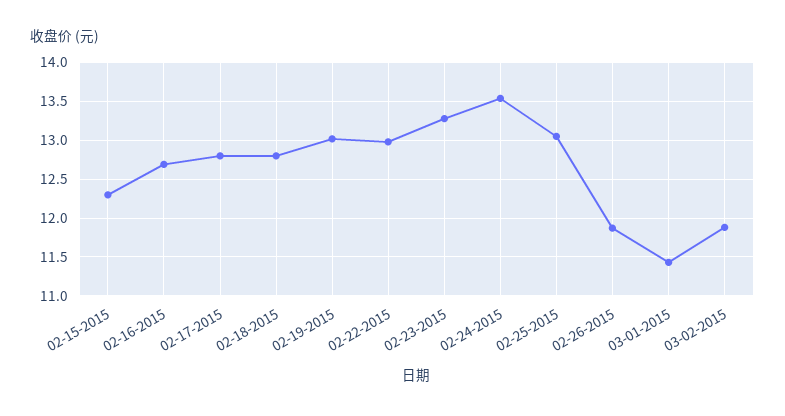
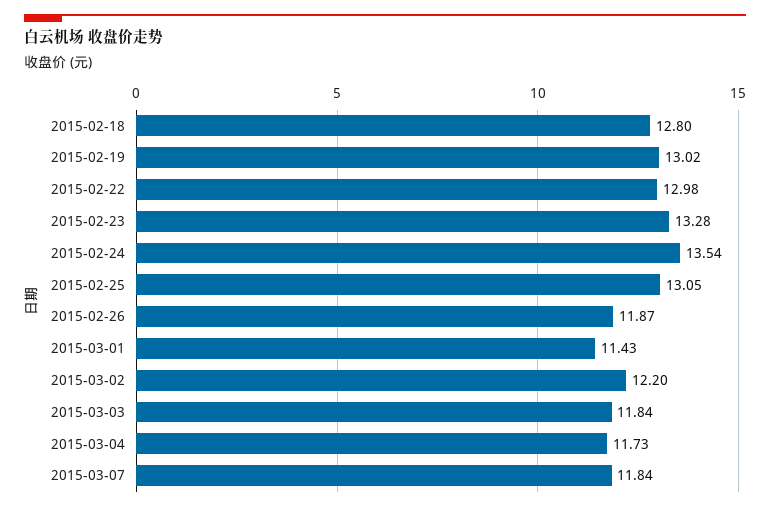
02-15-2015: 12.3 -> none
02-16-2015: 12.7 -> none
02-17-2015: 12.8 -> none
03-02-2015: 11.9 -> 12.2
2015-03-03: none -> 11.84
2015-03-04: none -> 11.73
2015-03-07: none -> 11.84

